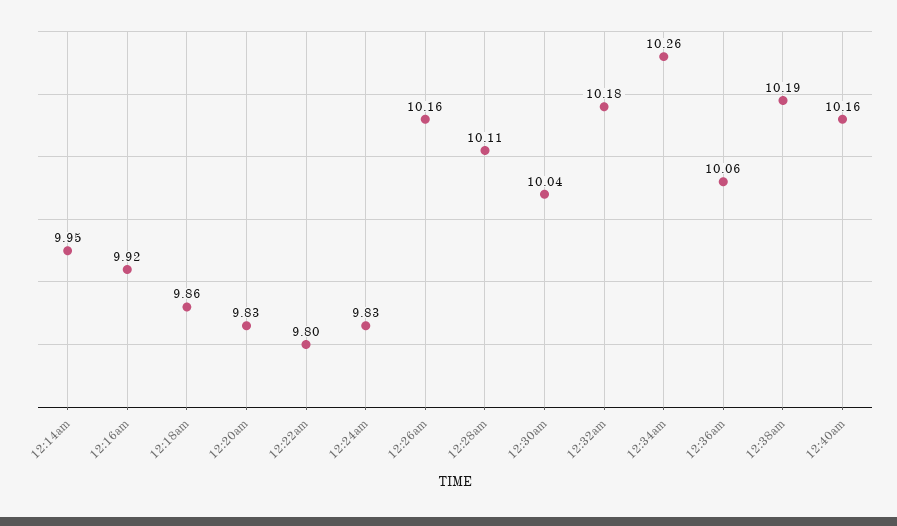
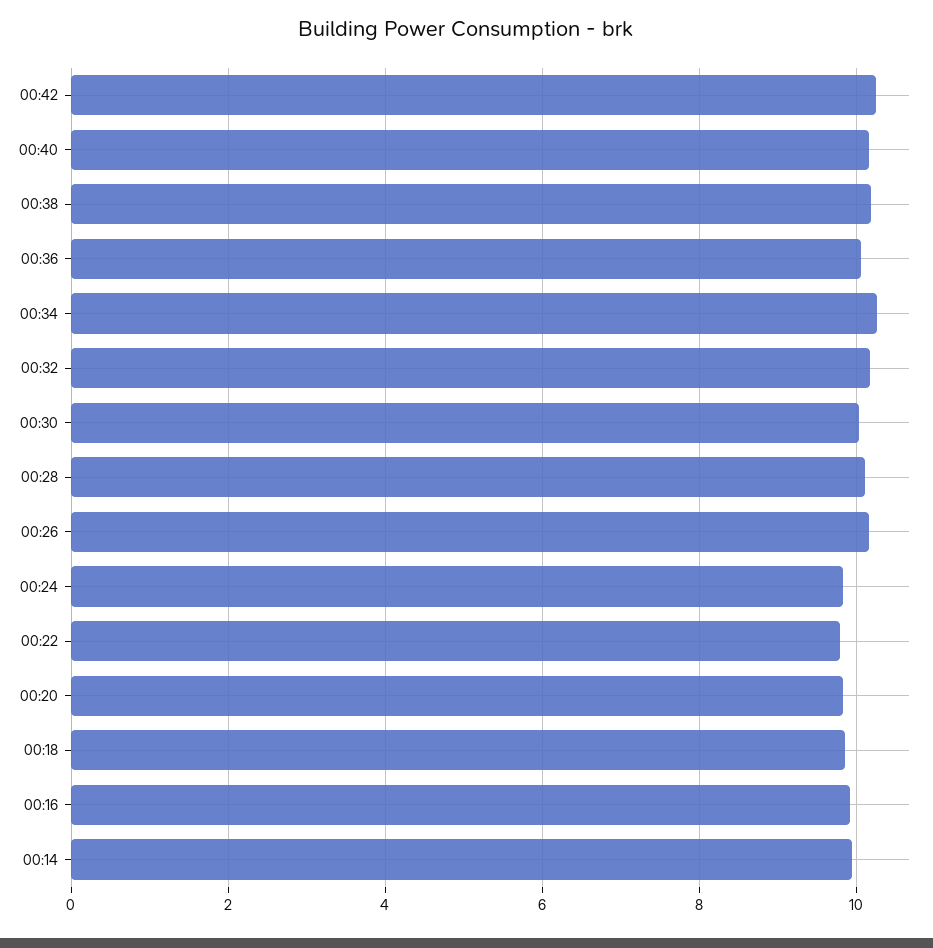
00:42: none -> 10.2

